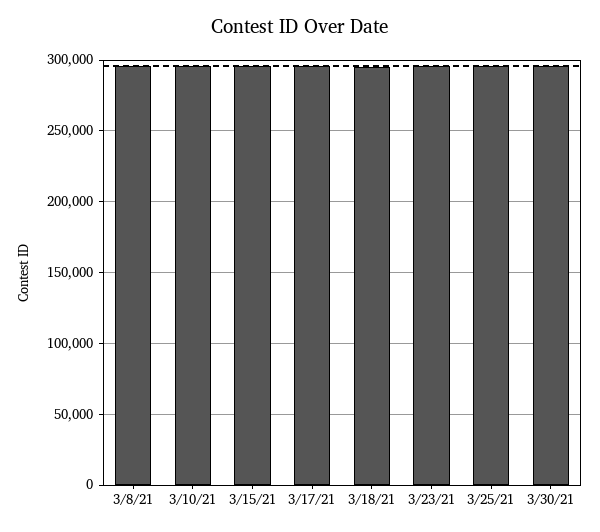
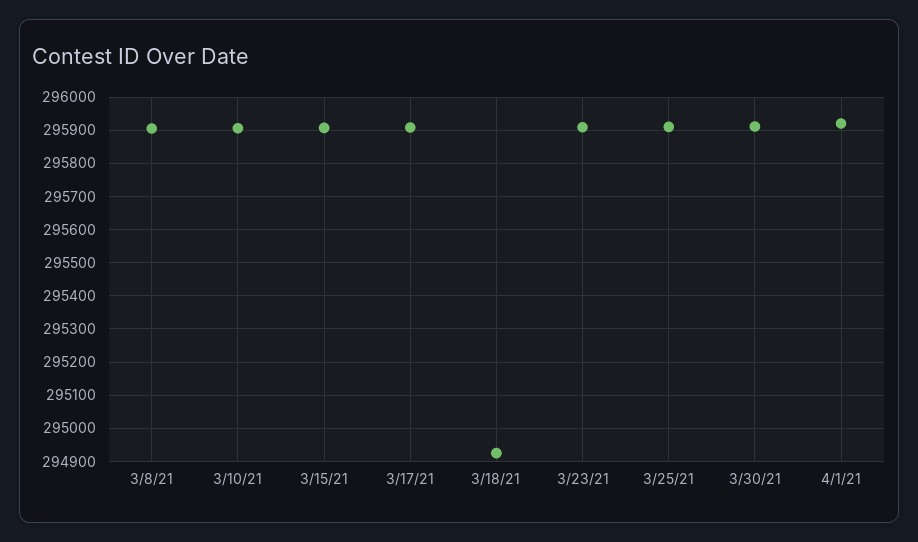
4/1/21: none -> 295920

